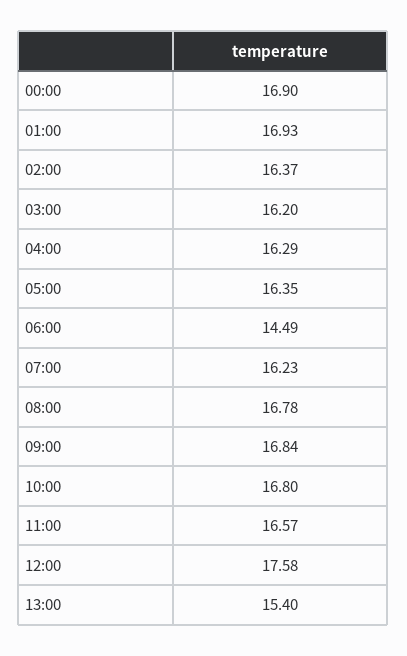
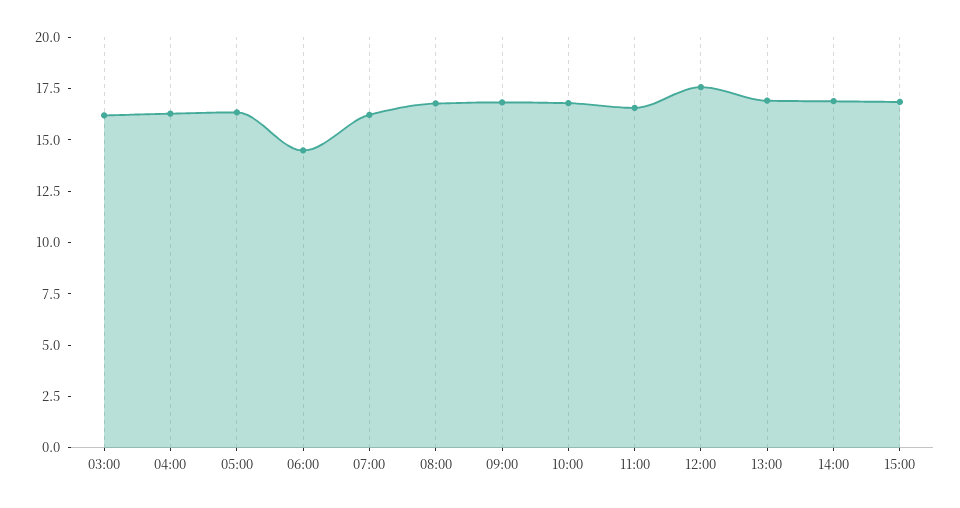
00:00: 16.9 -> none
01:00: 16.93 -> none
02:00: 16.37 -> none
13:00: 15.4 -> 17
14:00: none -> 17
15:00: none -> 17

